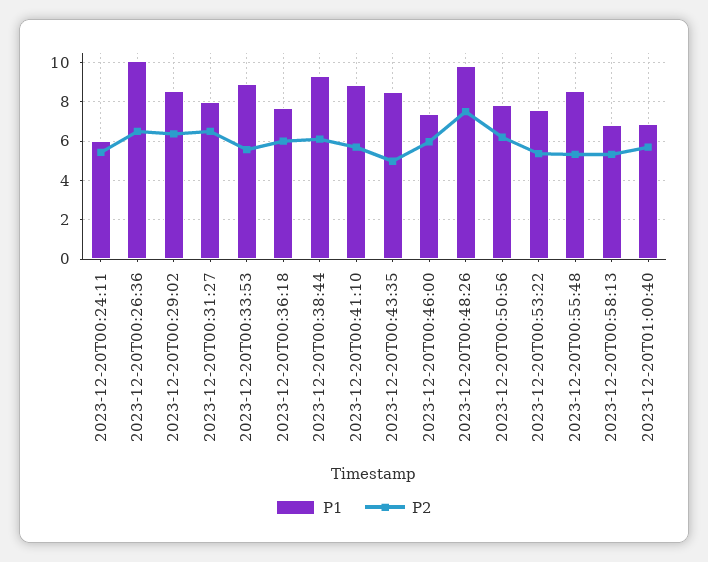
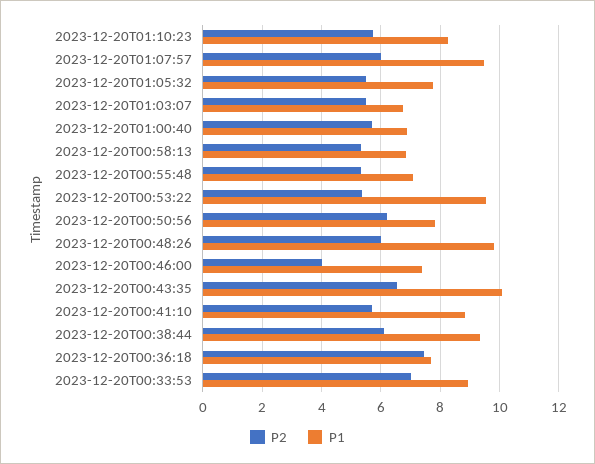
P1, 2023-12-20T00:24:11: 6 -> none
P2, 2023-12-20T00:24:11: 5.5 -> none
P1, 2023-12-20T00:26:36: 10 -> none
P2, 2023-12-20T00:26:36: 6.5 -> none
P1, 2023-12-20T00:29:02: 8.5 -> none
P2, 2023-12-20T00:29:02: 6.5 -> none
P1, 2023-12-20T00:31:27: 8 -> none
P2, 2023-12-20T00:31:27: 6.5 -> none
P2, 2023-12-20T00:33:53: 5.5 -> 7
P2, 2023-12-20T00:36:18: 6 -> 7.5
P1, 2023-12-20T00:43:35: 8.5 -> 10
P2, 2023-12-20T00:43:35: 5 -> 6.5
P2, 2023-12-20T00:46:00: 6 -> 4
P2, 2023-12-20T00:48:26: 7.5 -> 6
P1, 2023-12-20T00:53:22: 7.5 -> 9.5
P1, 2023-12-20T00:55:48: 8.5 -> 7
P2, 2023-12-20T01:10:23: none -> 5.75
P1, 2023-12-20T01:10:23: none -> 8.25
P2, 2023-12-20T01:07:57: none -> 6
P1, 2023-12-20T01:07:57: none -> 9.5
P2, 2023-12-20T01:05:32: none -> 5.5
P1, 2023-12-20T01:05:32: none -> 7.75
P2, 2023-12-20T01:03:07: none -> 5.5
P1, 2023-12-20T01:03:07: none -> 6.75

